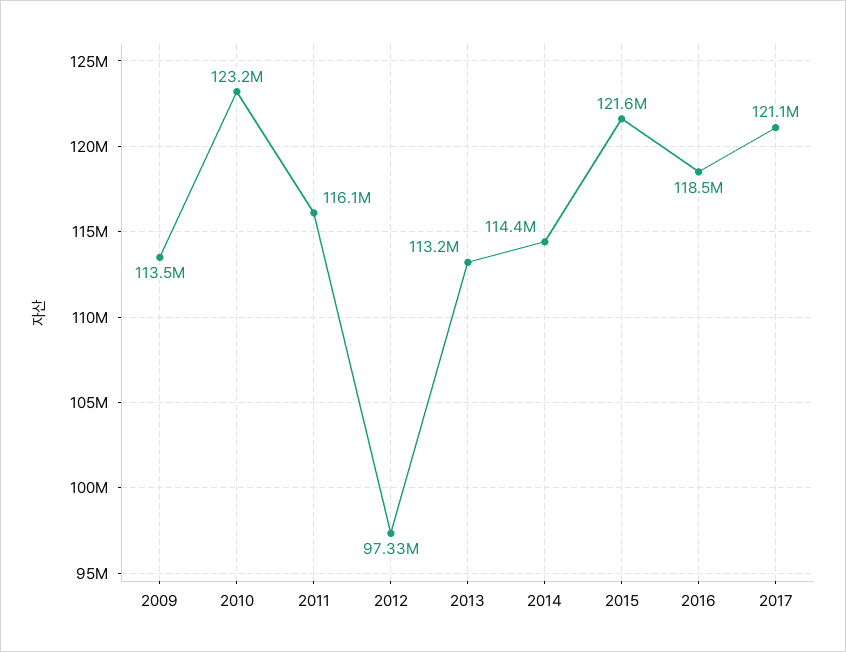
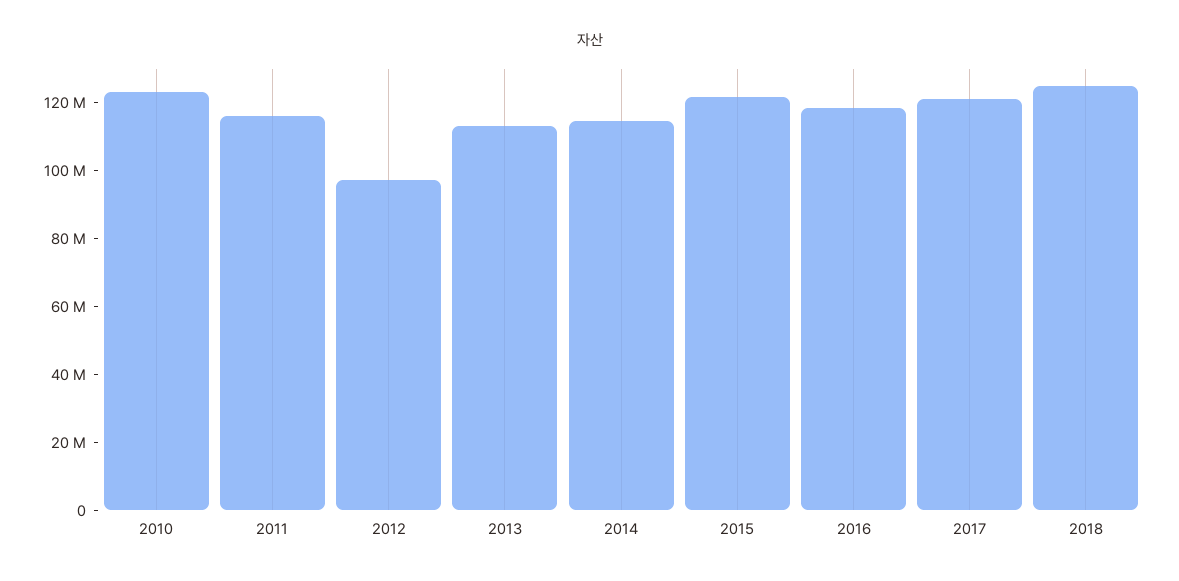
2009: 113500000 -> none
2018: none -> 125000000

